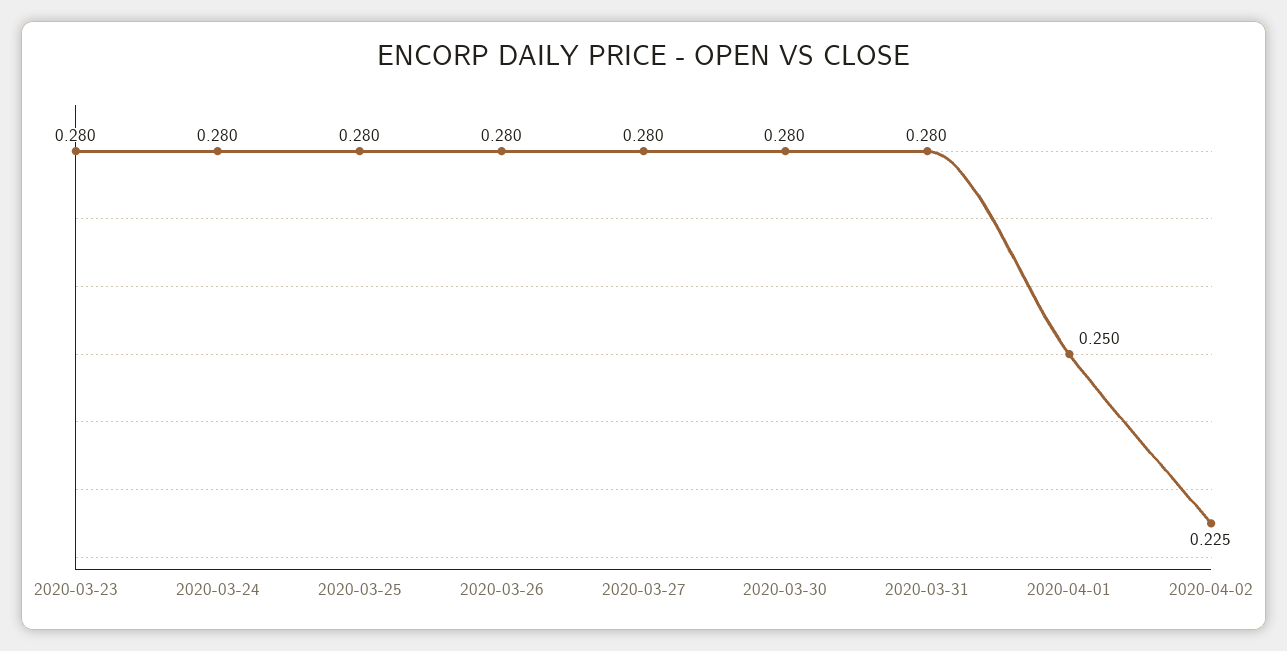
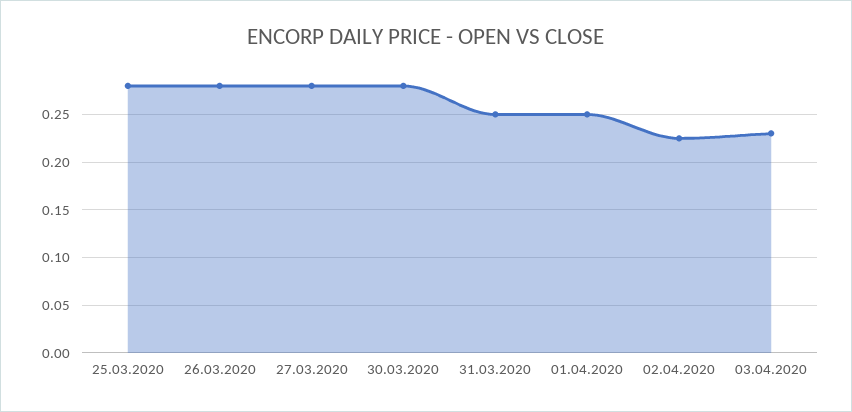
2020-03-23: 0.28 -> none
2020-03-24: 0.28 -> none
2020-03-31: 0.28 -> 0.25
03.04.2020: none -> 0.23

